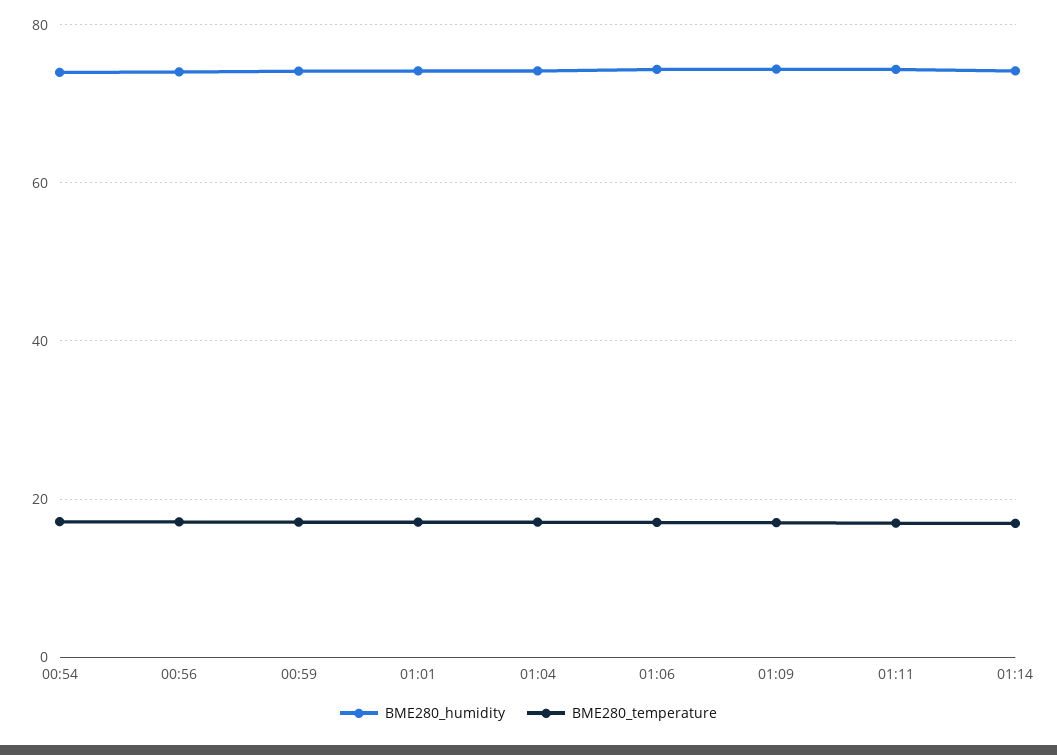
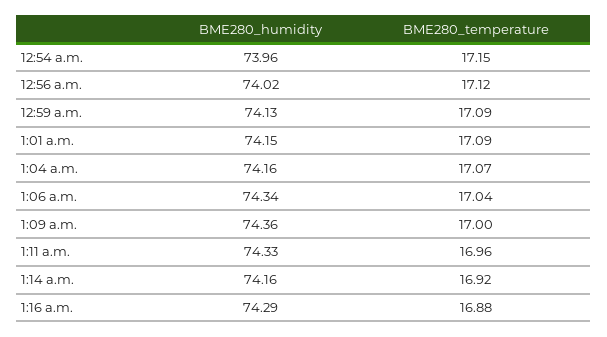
BME280_humidity, 1:16 a.m.: none -> 74.29
BME280_temperature, 1:16 a.m.: none -> 16.88

